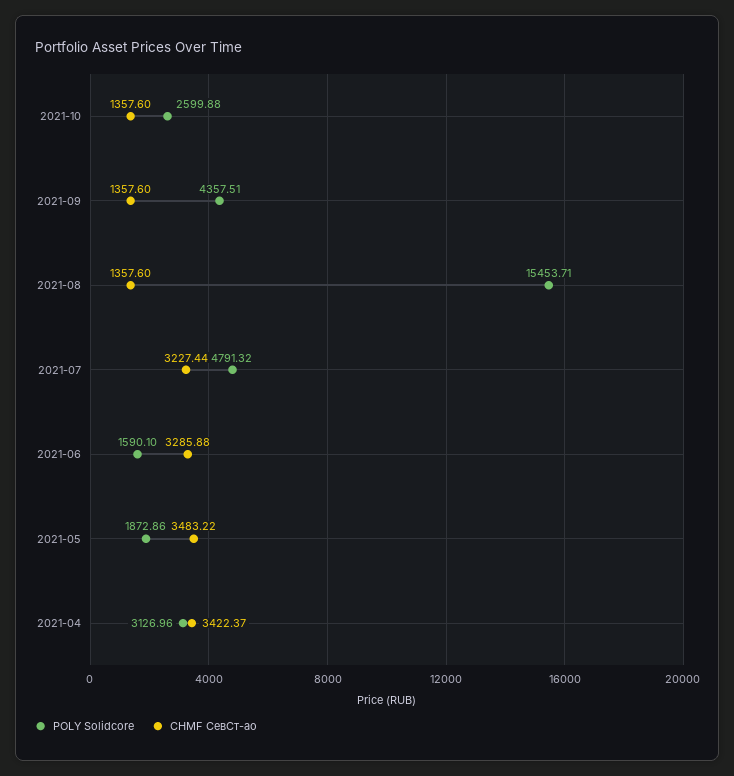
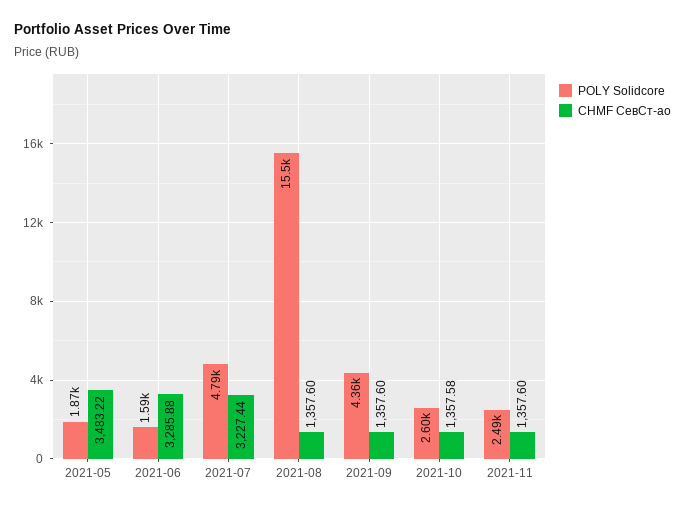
CHMF СевСт-ао, 2021-10: 1357.6 -> 1357.58
POLY Solidcore, 2021-04: 3126.96 -> none
CHMF СевСт-ао, 2021-04: 3422.37 -> none
POLY Solidcore, 2021-11: none -> 2490
CHMF СевСт-ао, 2021-11: none -> 1357.6

